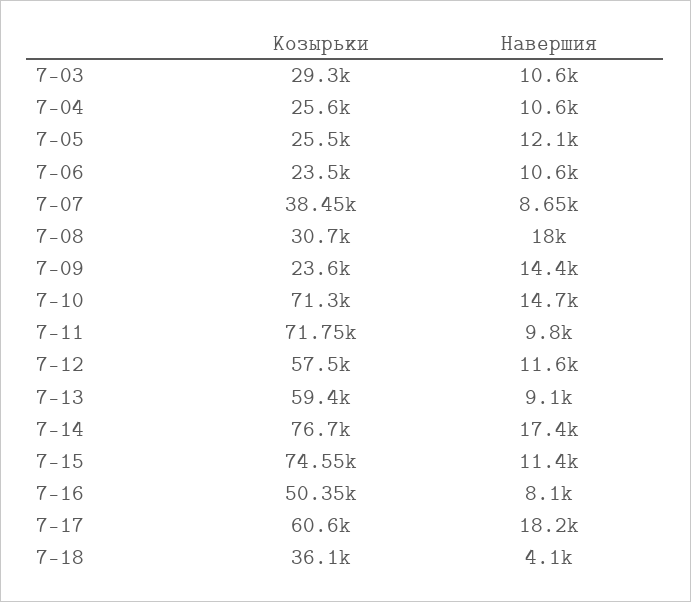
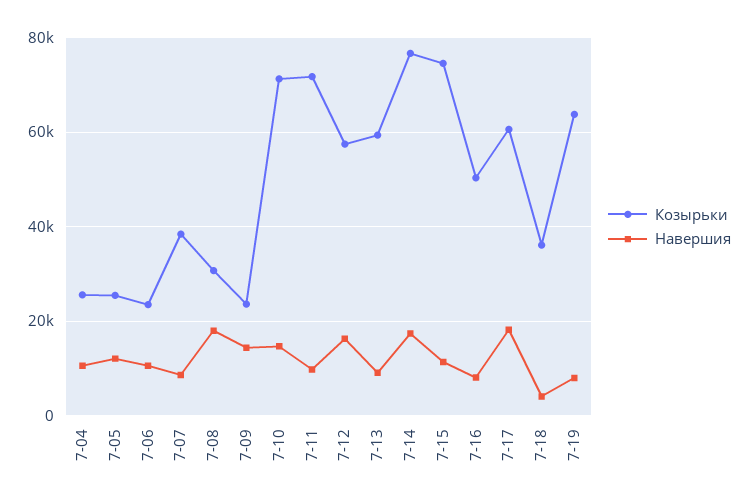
Козырьки, 7-03: 29300 -> none
Навершия, 7-03: 10600 -> none
Навершия, 7-12: 11600 -> 16000
Козырьки, 7-19: none -> 64000
Навершия, 7-19: none -> 8000

